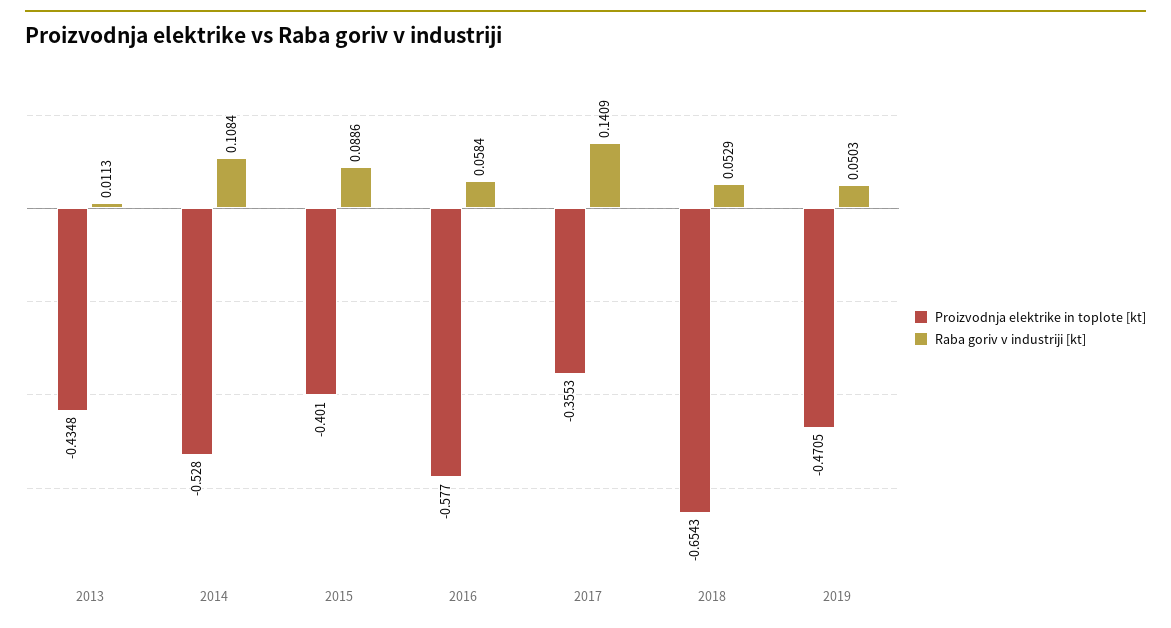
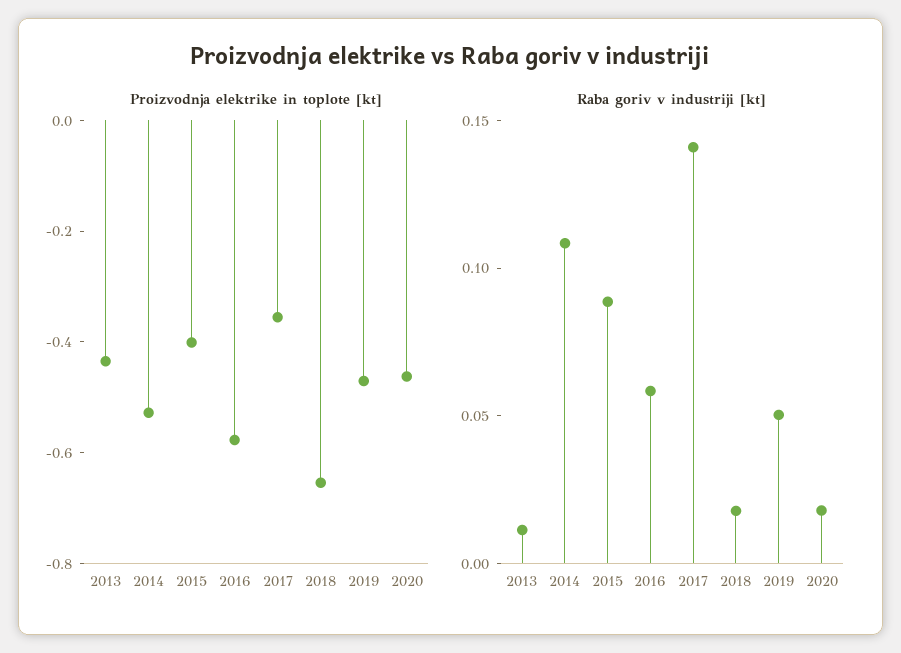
Raba goriv v industriji [kt], 2018: 0.0529 -> 0.02
Proizvodnja elektrike in toplote [kt], 2020: none -> -0.45
Raba goriv v industriji [kt], 2020: none -> 0.02

